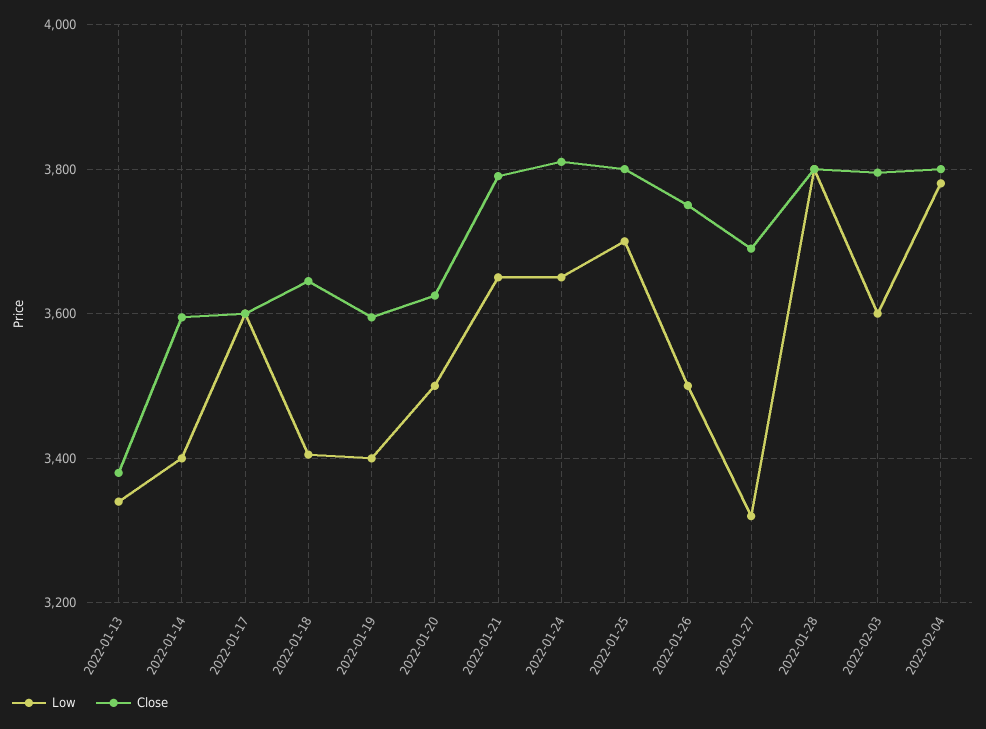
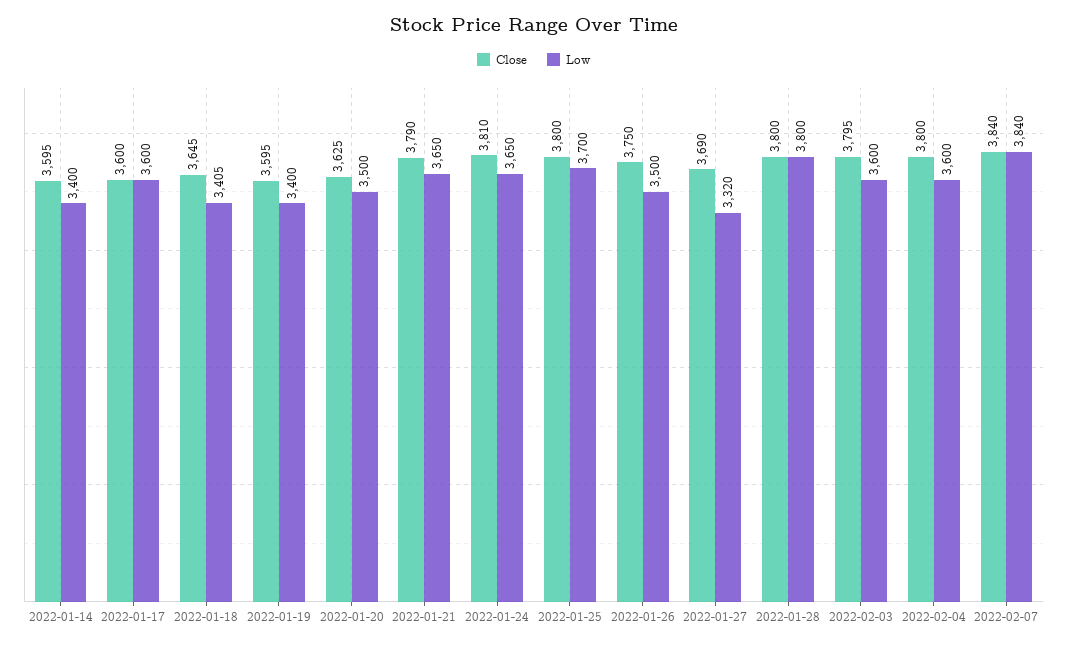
Low, 2022-01-13: 3340 -> none
Close, 2022-01-13: 3380 -> none
Low, 2022-02-04: 3780 -> 3600
Close, 2022-02-07: none -> 3840
Low, 2022-02-07: none -> 3840

